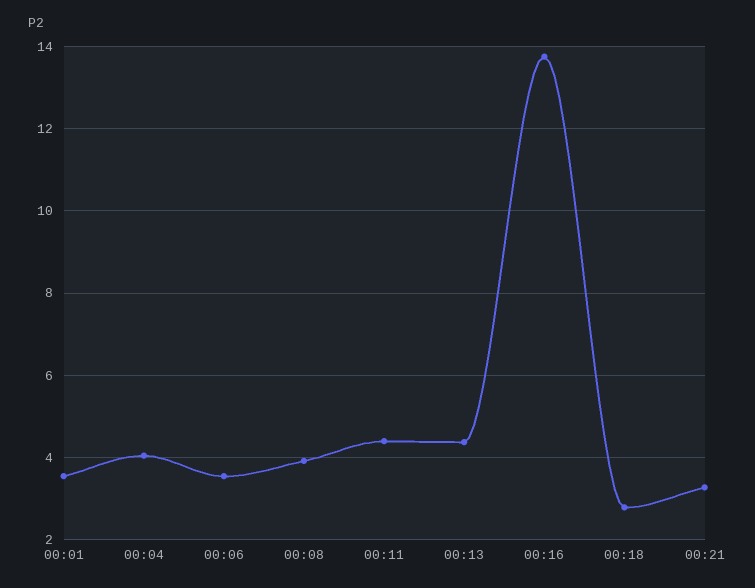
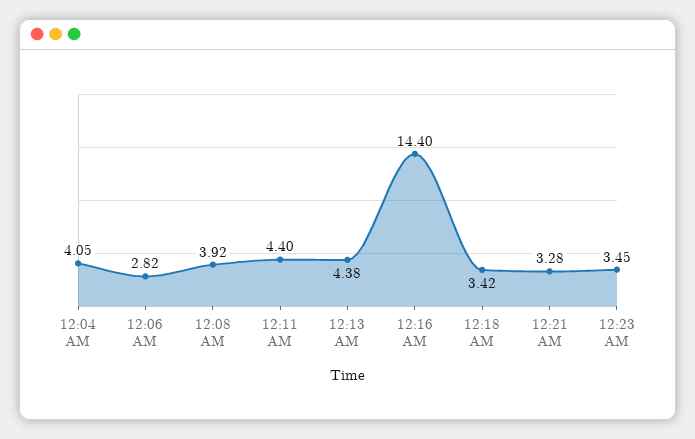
00:01: 3.6 -> none
00:06: 3.6 -> 2.82
00:16: 13.8 -> 14.4
00:18: 2.8 -> 3.42
12:23 AM: none -> 3.45

